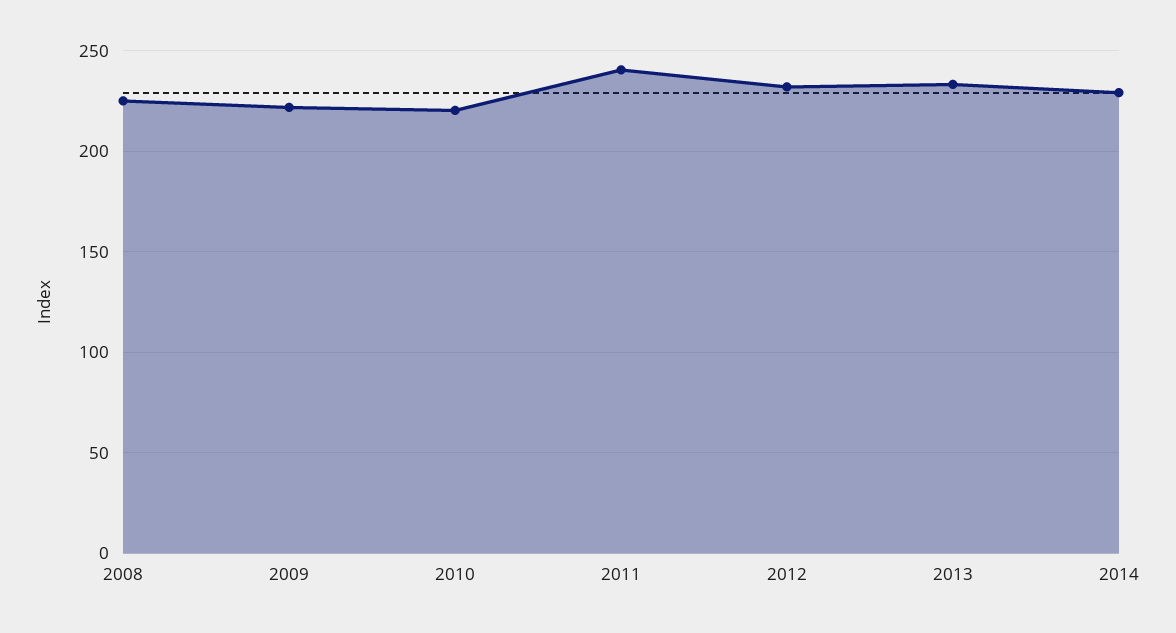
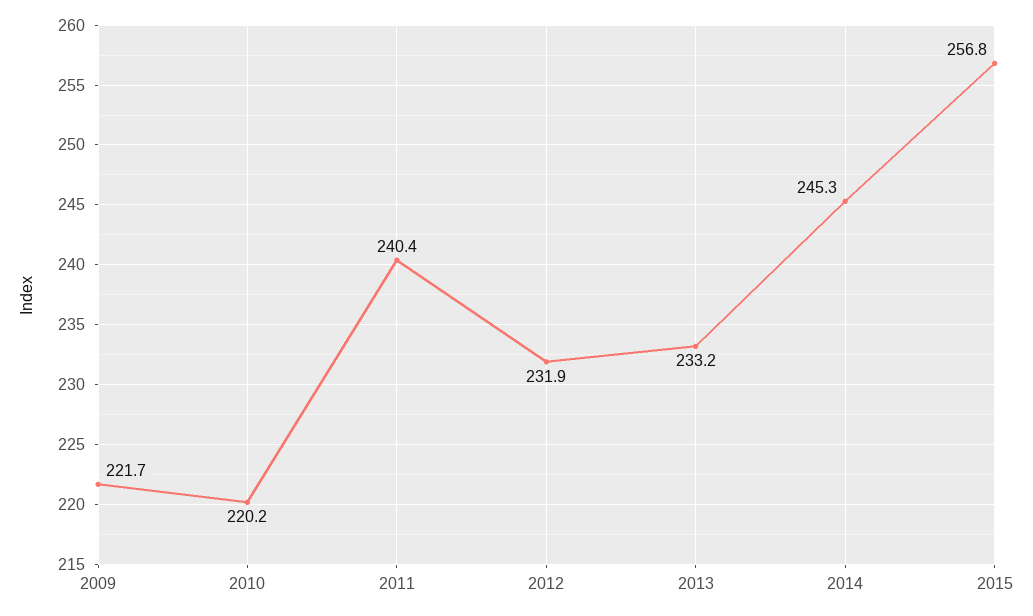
2008: 225 -> none
2014: 230 -> 245.3
2015: none -> 256.8

